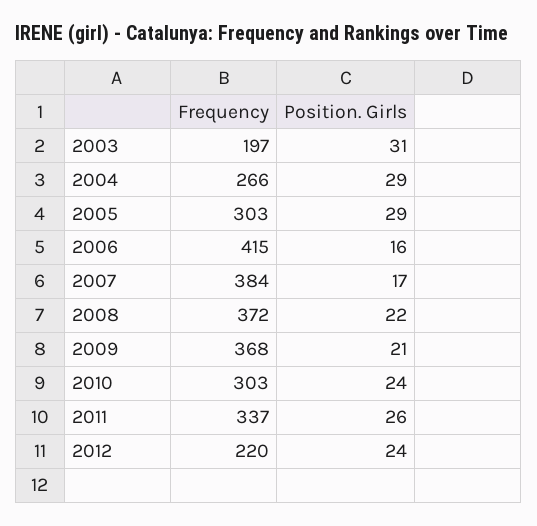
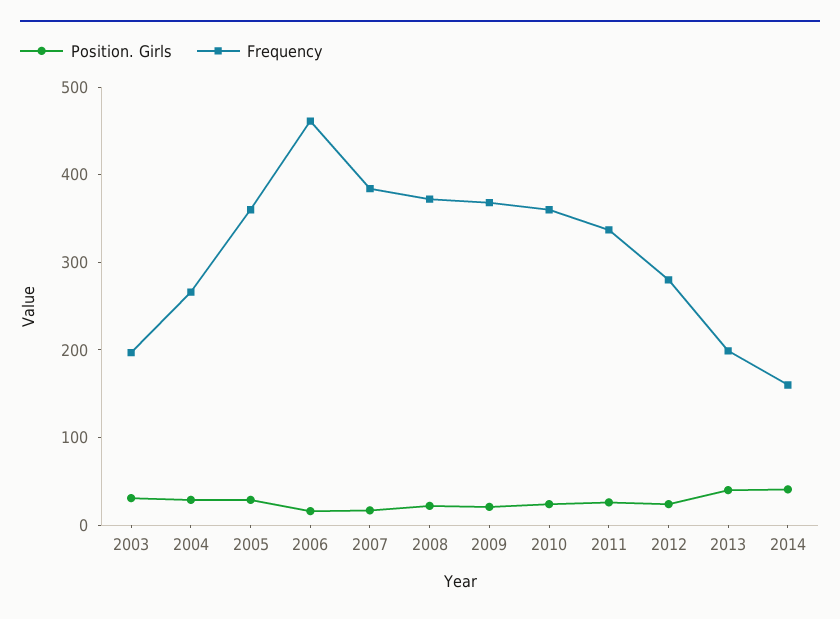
Frequency, 2005: 303 -> 360
Frequency, 2006: 415 -> 460
Frequency, 2010: 303 -> 360
Frequency, 2012: 220 -> 280
Position. Girls, 2013: none -> 40
Frequency, 2013: none -> 200
Position. Girls, 2014: none -> 40
Frequency, 2014: none -> 160

